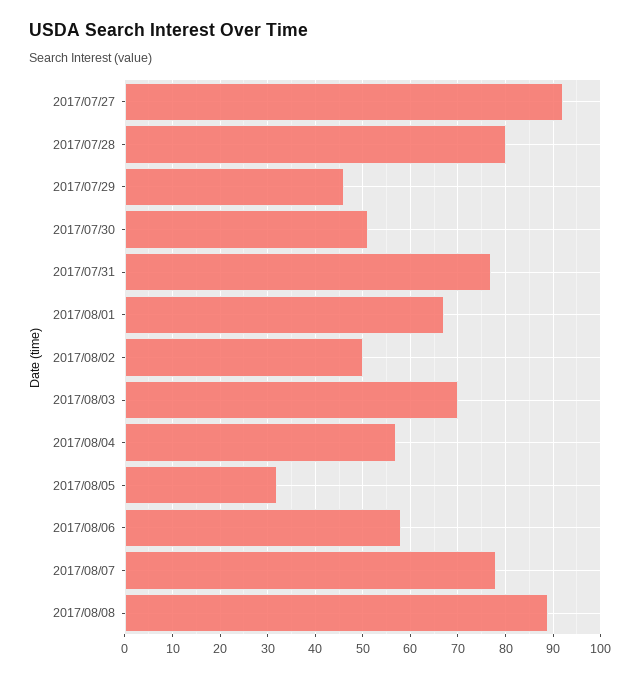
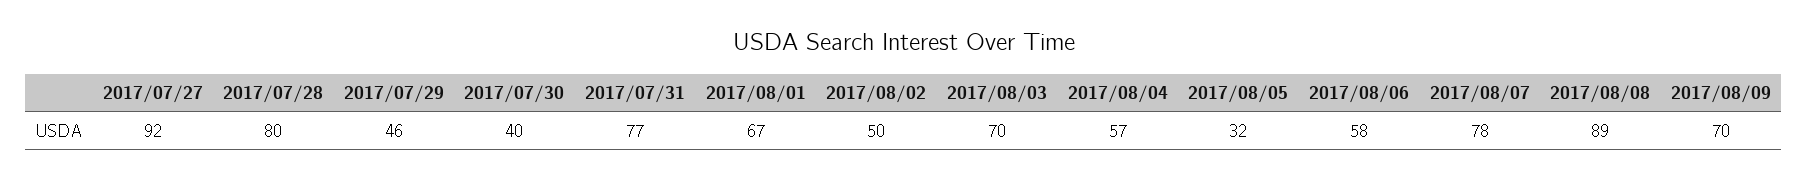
2017/07/30: 50 -> 40
2017/08/09: none -> 70

